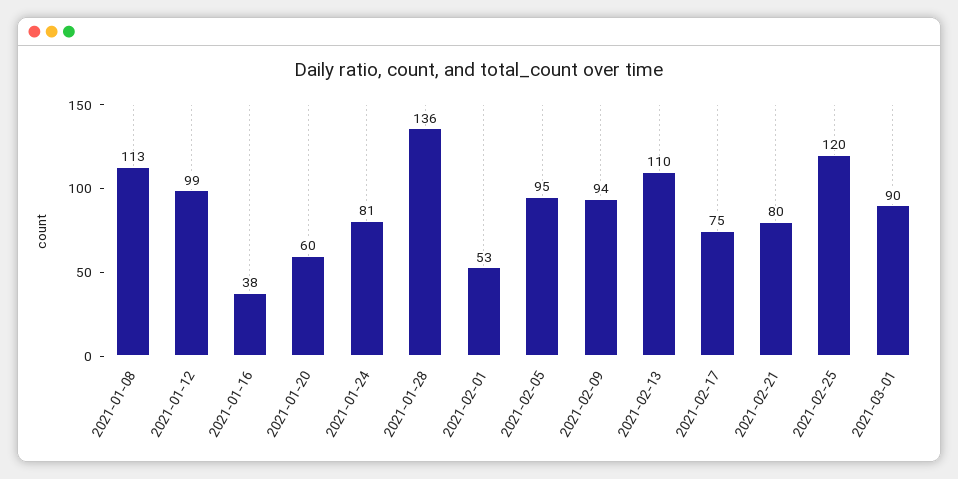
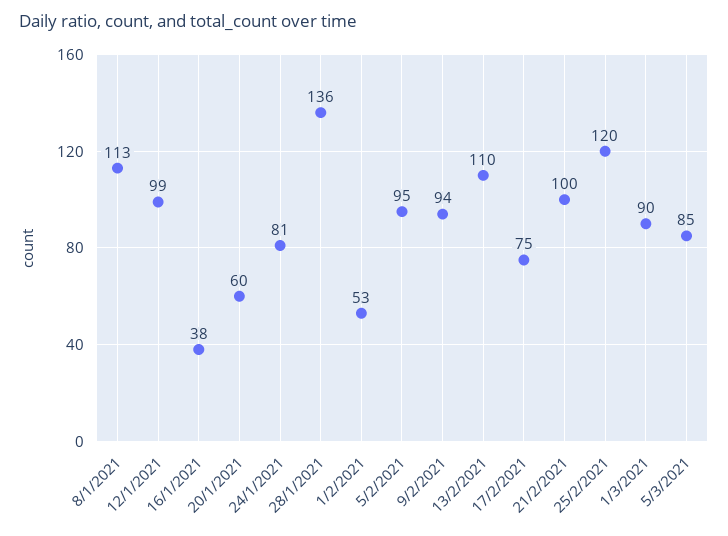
2021-02-21: 80 -> 100
5/3/2021: none -> 85

